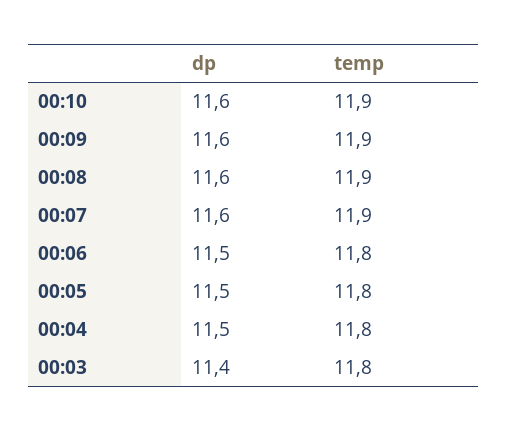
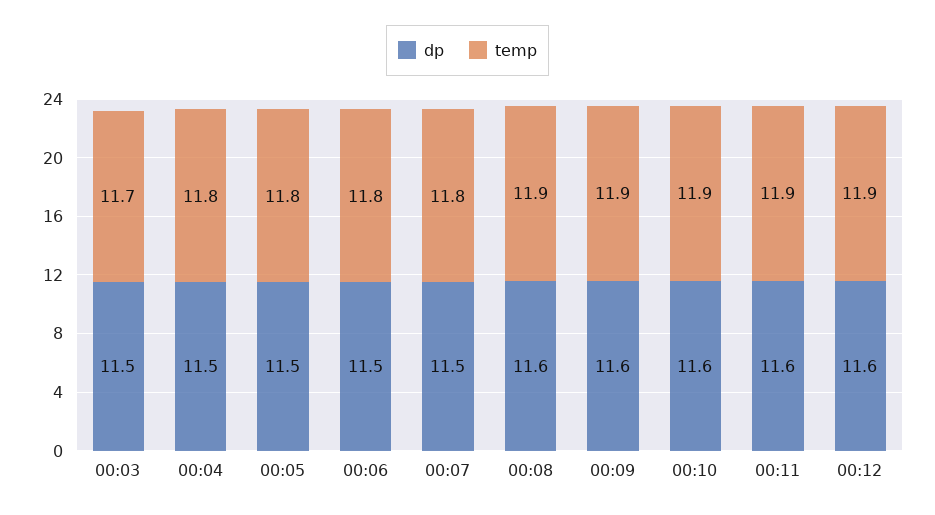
dp, 00:07: 11.6 -> 11.5
temp, 00:07: 11.9 -> 11.8
dp, 00:03: 11.4 -> 11.5
temp, 00:03: 11.8 -> 11.7
dp, 00:11: none -> 11.6
temp, 00:11: none -> 11.9
dp, 00:12: none -> 11.6
temp, 00:12: none -> 11.9

